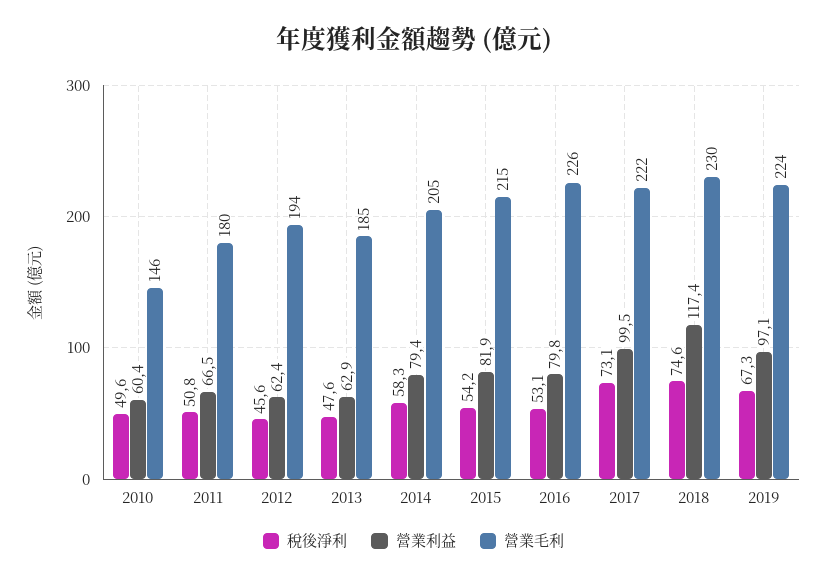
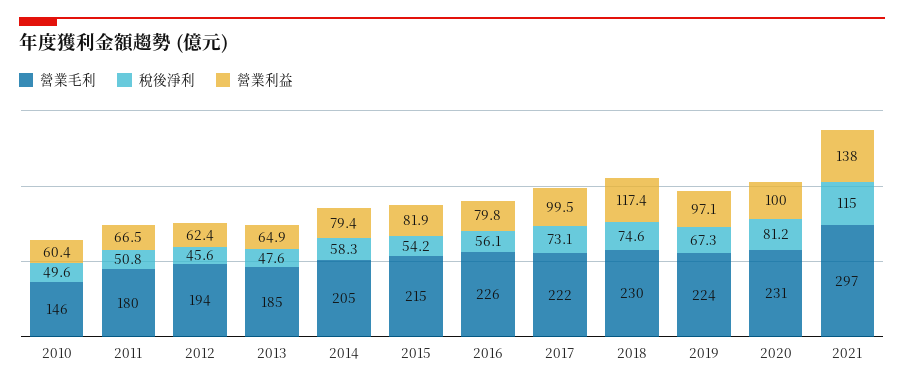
營業利益, 2013: 62.9 -> 64.9
稅後淨利, 2016: 53.1 -> 56.1
營業毛利, 2020: none -> 231
稅後淨利, 2020: none -> 81.2
營業利益, 2020: none -> 100
營業毛利, 2021: none -> 297
稅後淨利, 2021: none -> 115
營業利益, 2021: none -> 138

